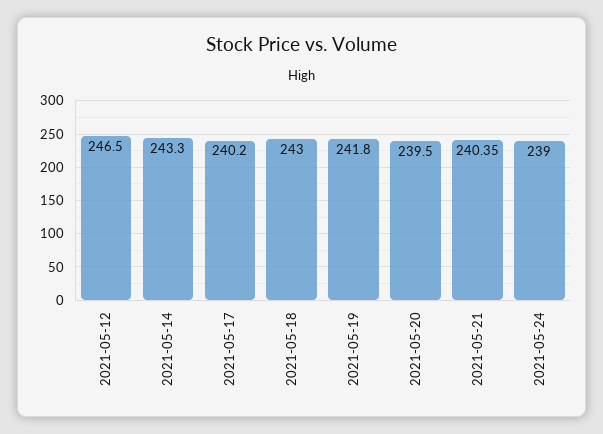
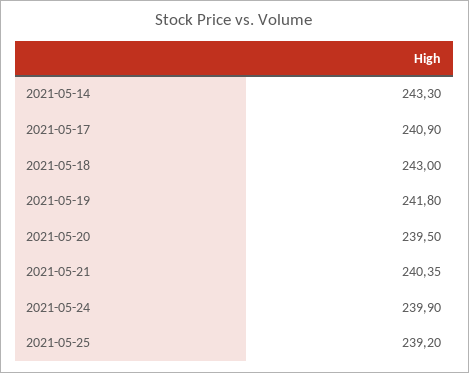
2021-05-12: 246.5 -> none
2021-05-17: 240.2 -> 240.9
2021-05-24: 239 -> 239.9
2021-05-25: none -> 239.2

